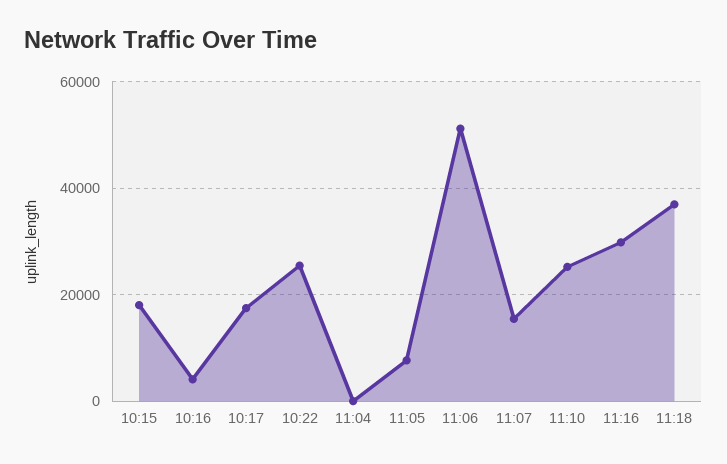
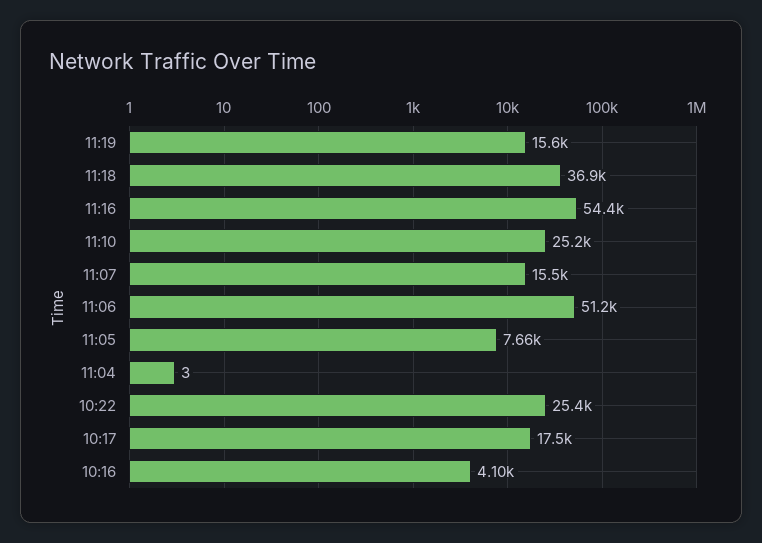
10:15: 18000 -> none
11:16: 30000 -> 54400
11:19: none -> 15600

